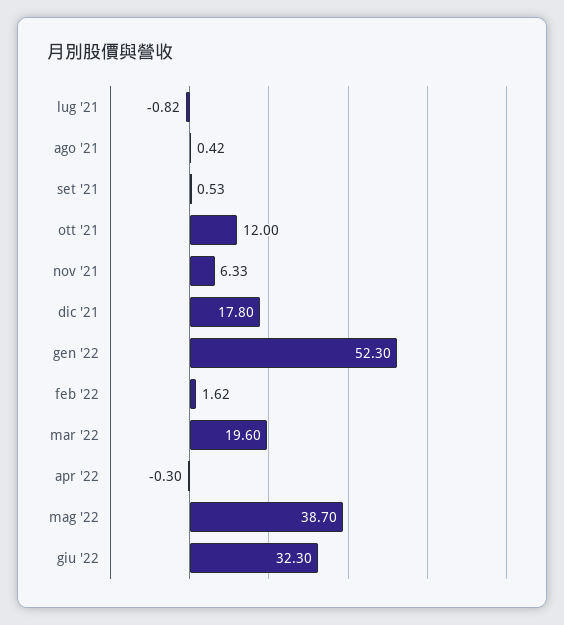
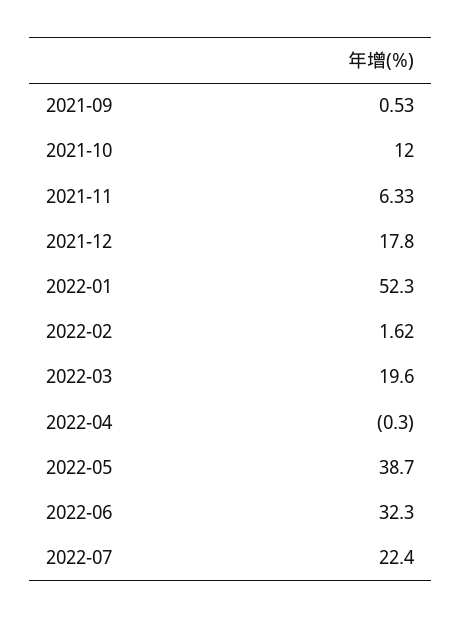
lug '21: -0.82 -> none
ago '21: 0.42 -> none
2022-07: none -> 22.4

